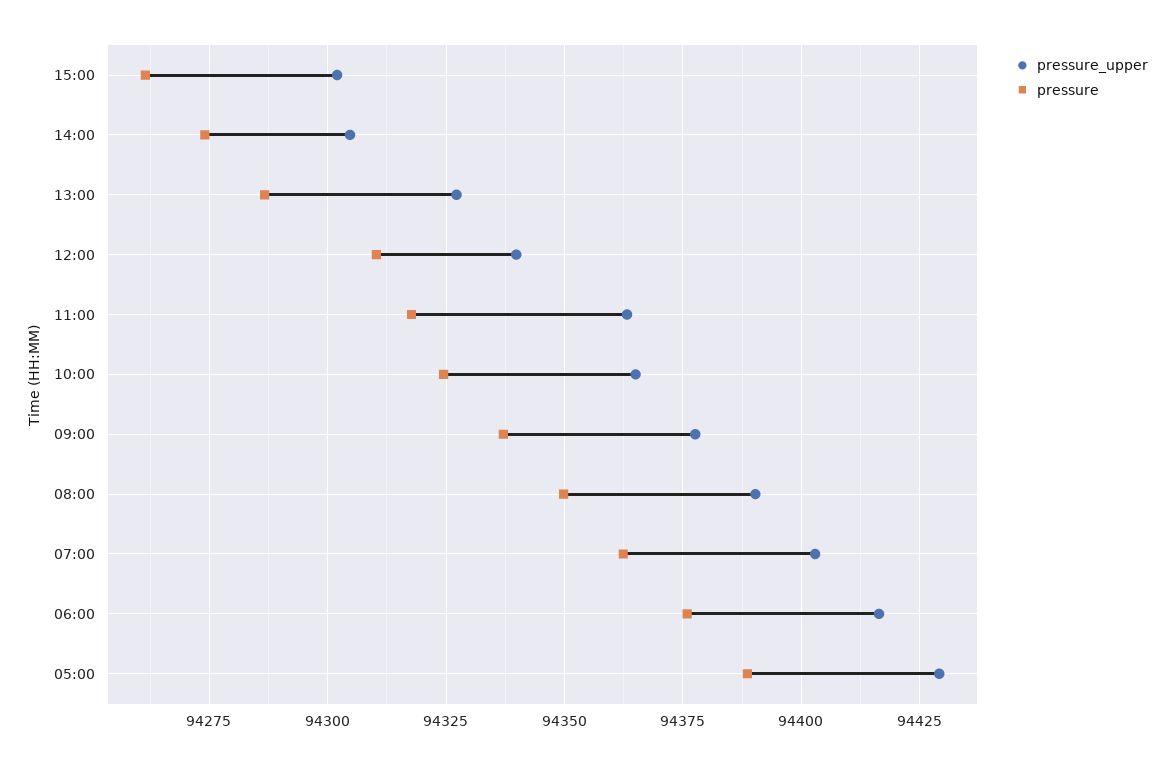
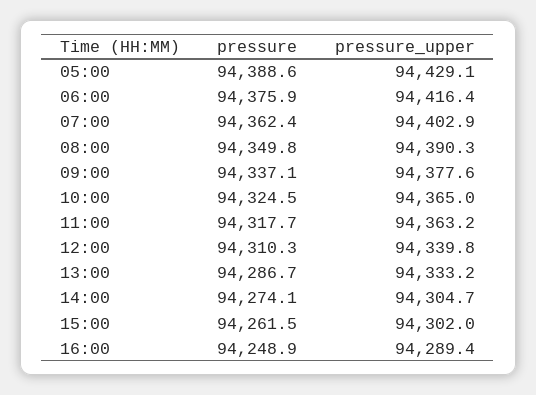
pressure_upper, 13:00: 94327.5 -> 94333.2
pressure, 16:00: none -> 94248.9
pressure_upper, 16:00: none -> 94289.4

